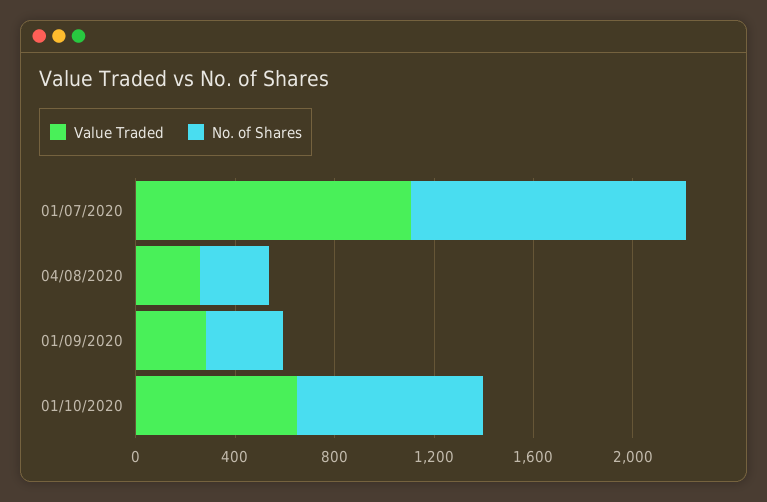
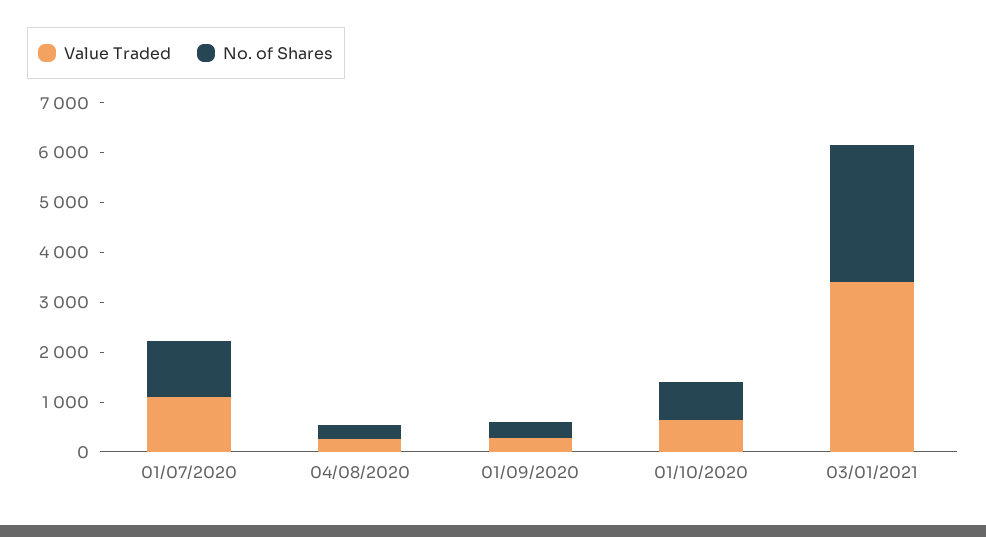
Value Traded, 03/01/2021: none -> 3400
No. of Shares, 03/01/2021: none -> 2800

